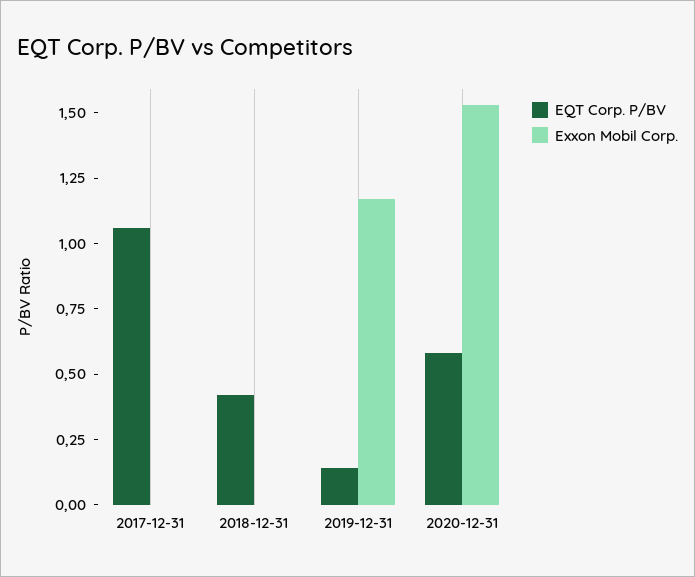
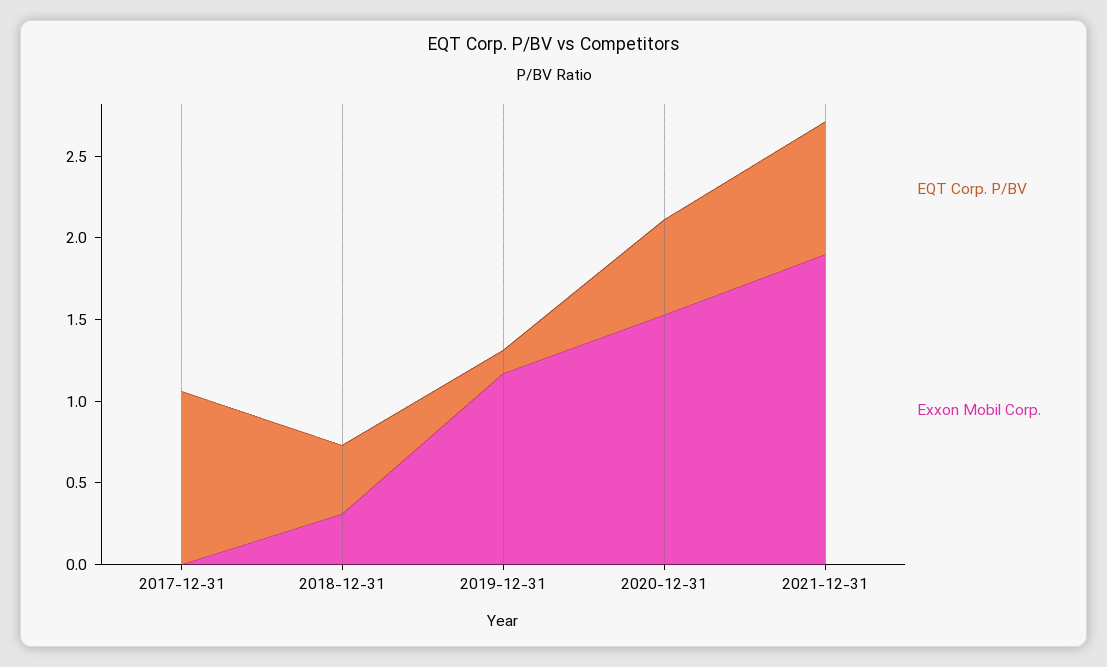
Exxon Mobil Corp., 2018-12-31: 0 -> 0.3
EQT Corp. P/BV, 2021-12-31: none -> 0.8
Exxon Mobil Corp., 2021-12-31: none -> 1.9

